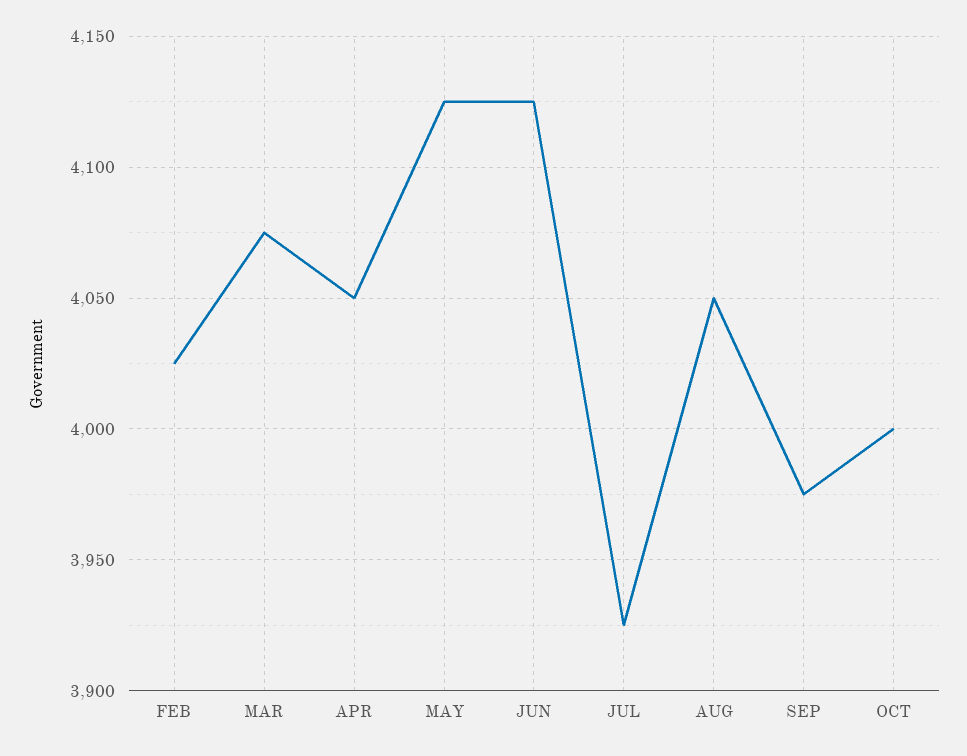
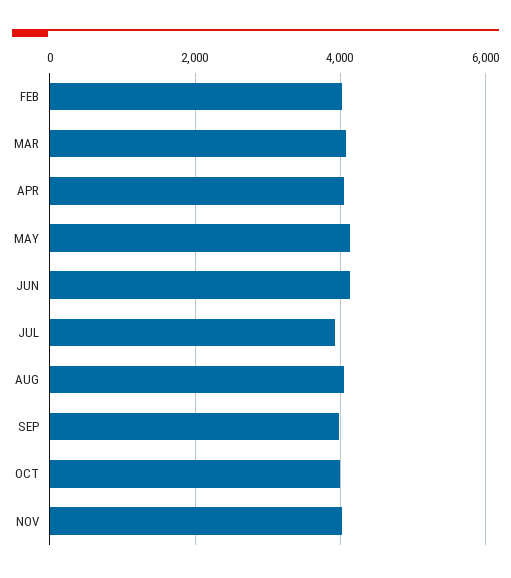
NOV: none -> 4000

